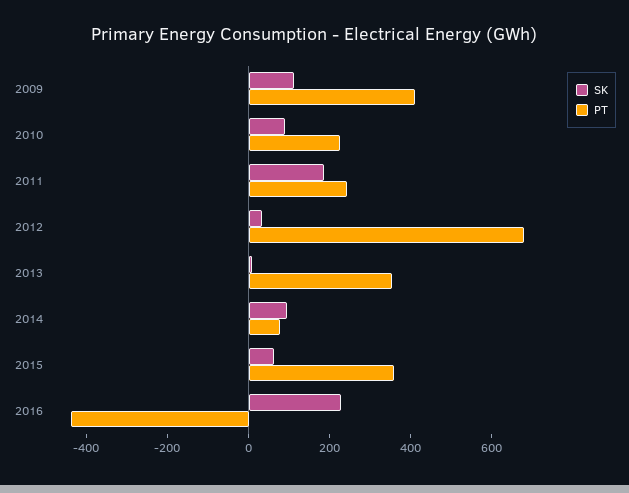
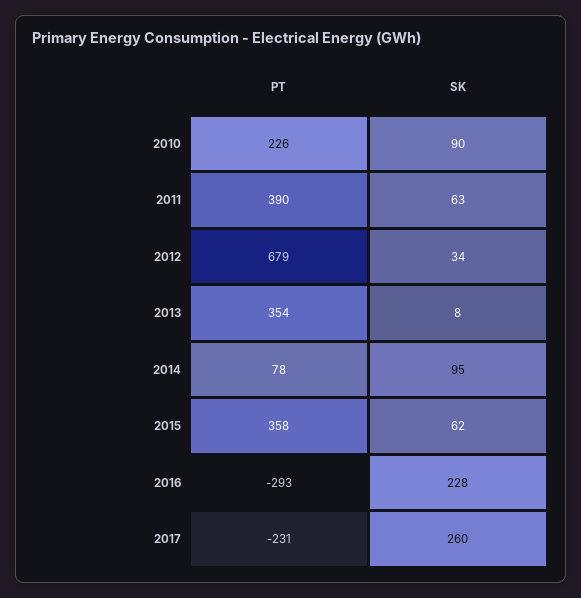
SK, 2009: 100 -> none
PT, 2009: 400 -> none
SK, 2011: 200 -> 63
PT, 2011: 250 -> 390
PT, 2016: -450 -> -293
PT, 2017: none -> -231
SK, 2017: none -> 260

